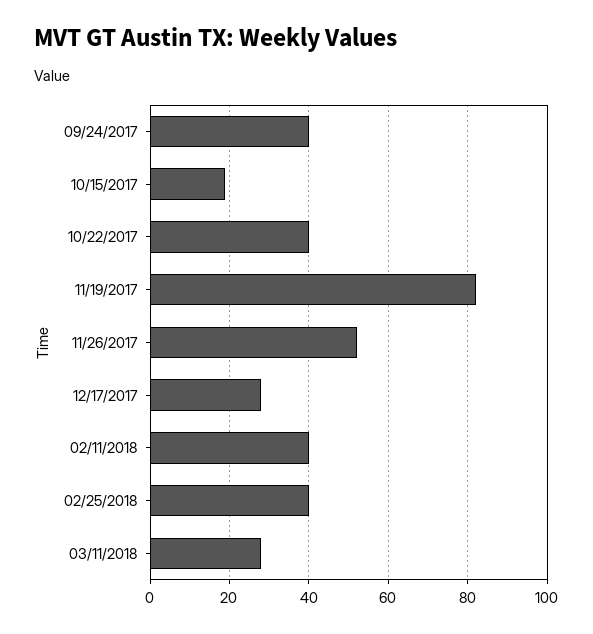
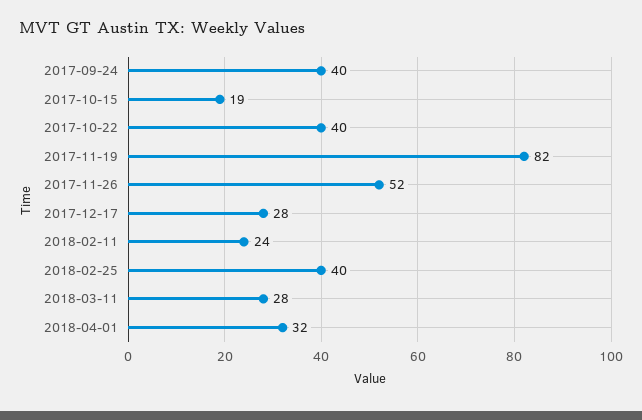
02/11/2018: 40 -> 24
2018-04-01: none -> 32

